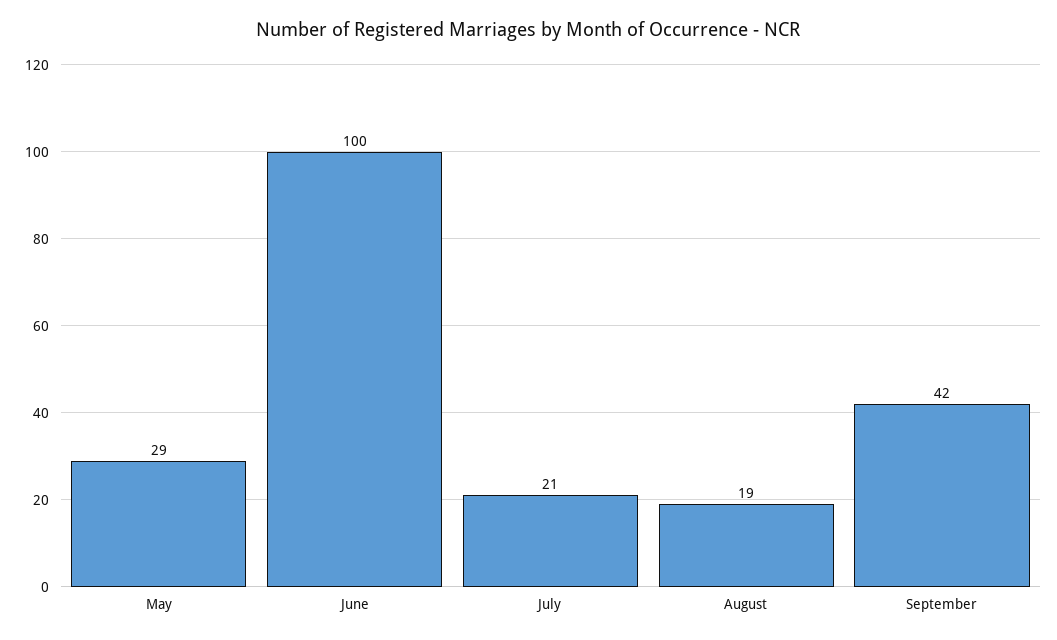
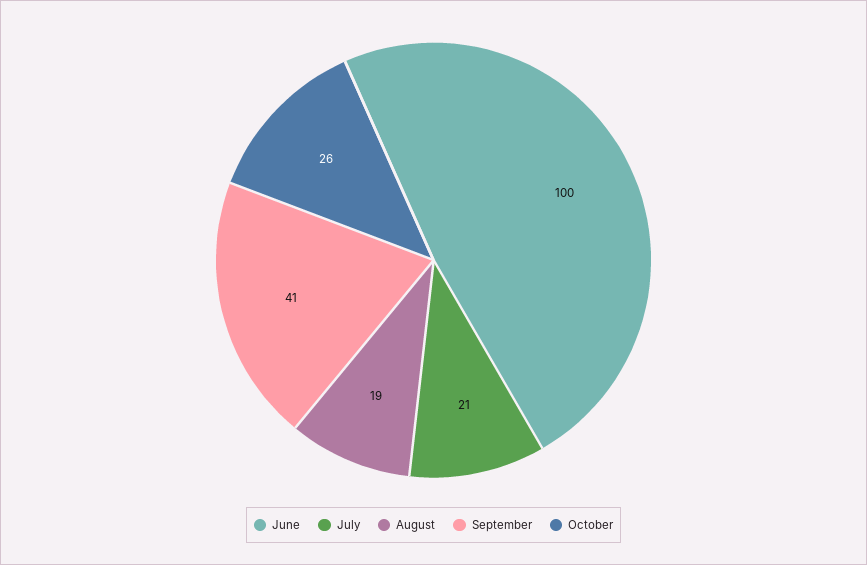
May: 29 -> none
September: 42 -> 41
October: none -> 26

